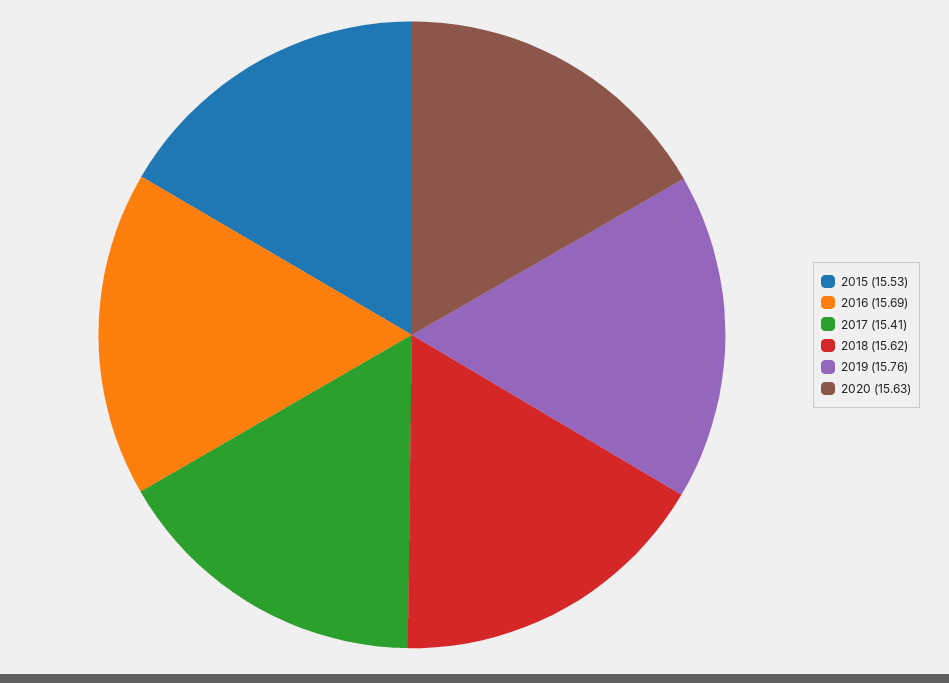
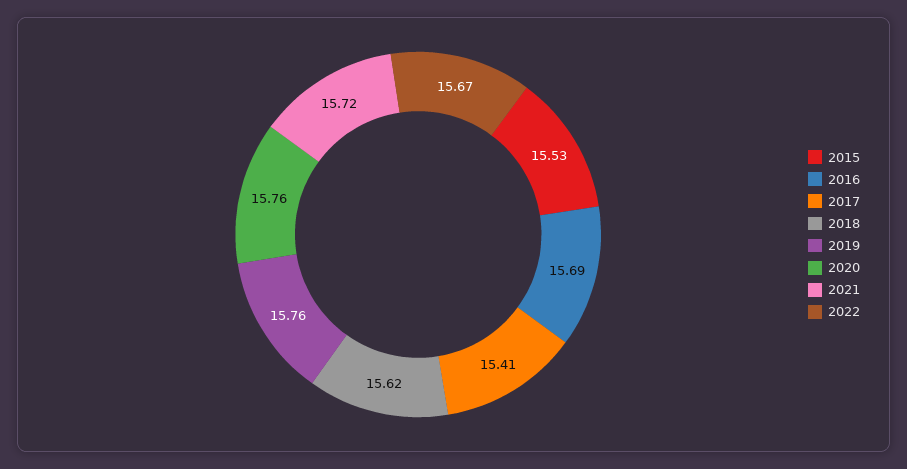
2020: 15.63 -> 15.76
2021: none -> 15.72
2022: none -> 15.67

